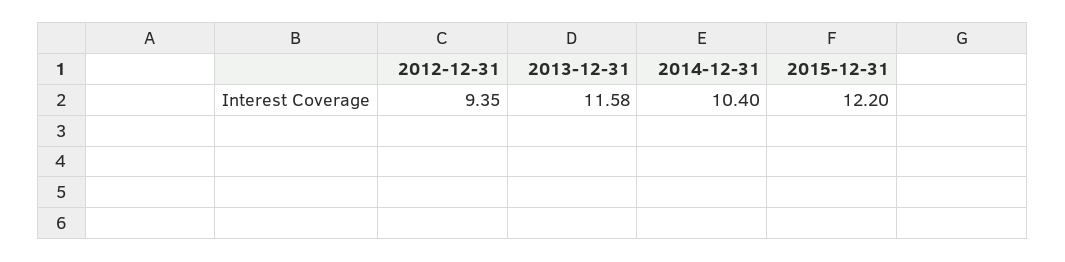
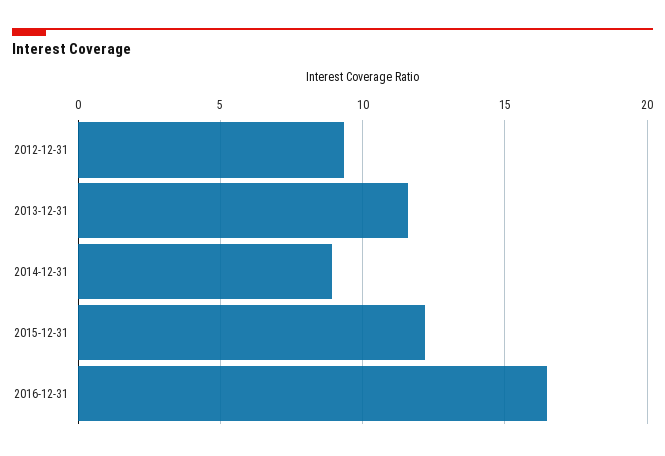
2014-12-31: 10.4 -> 9
2016-12-31: none -> 16.5

